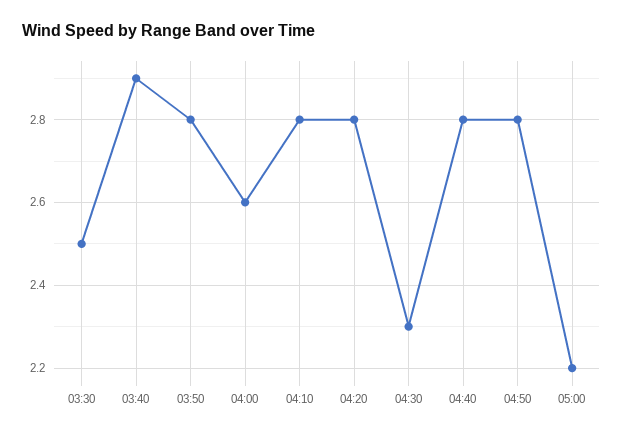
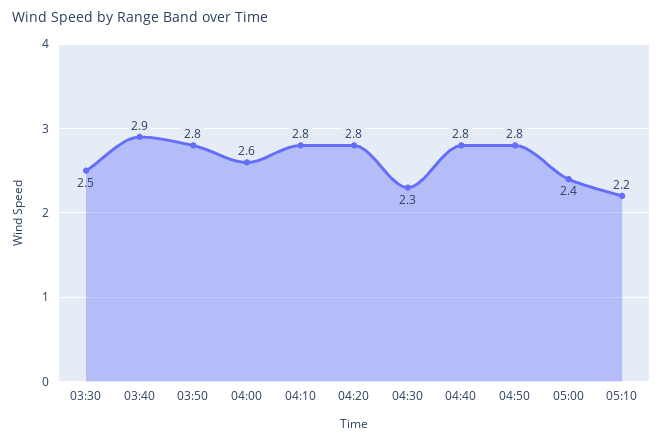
05:00: 2.2 -> 2.4
05:10: none -> 2.2

